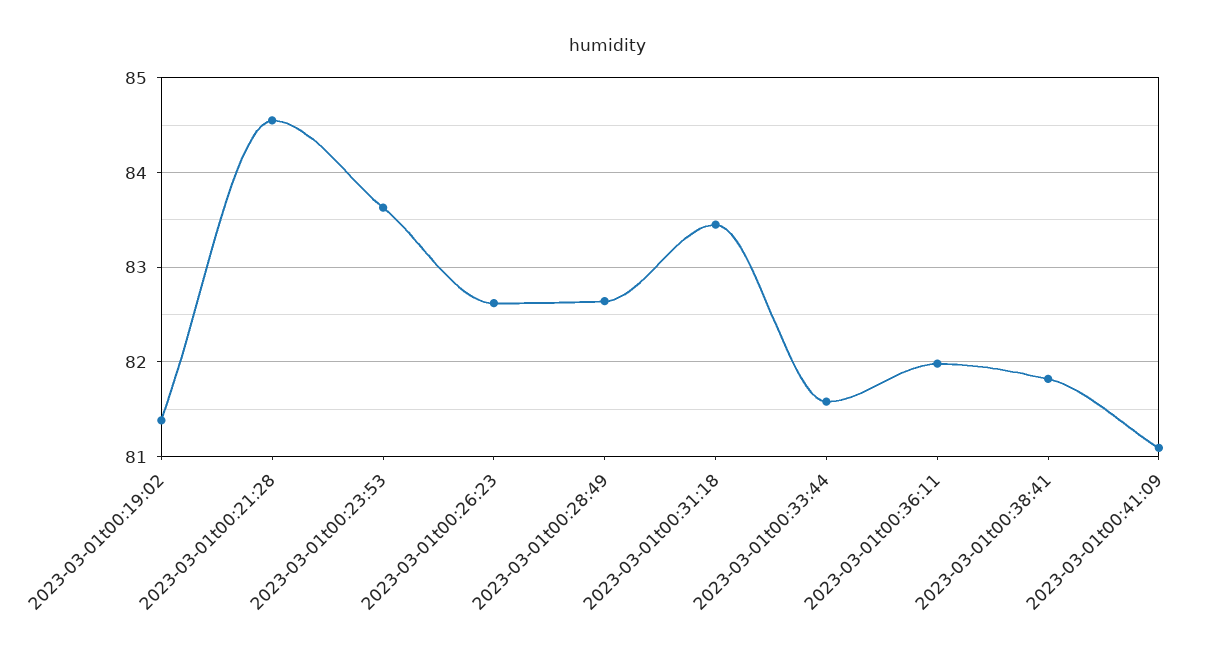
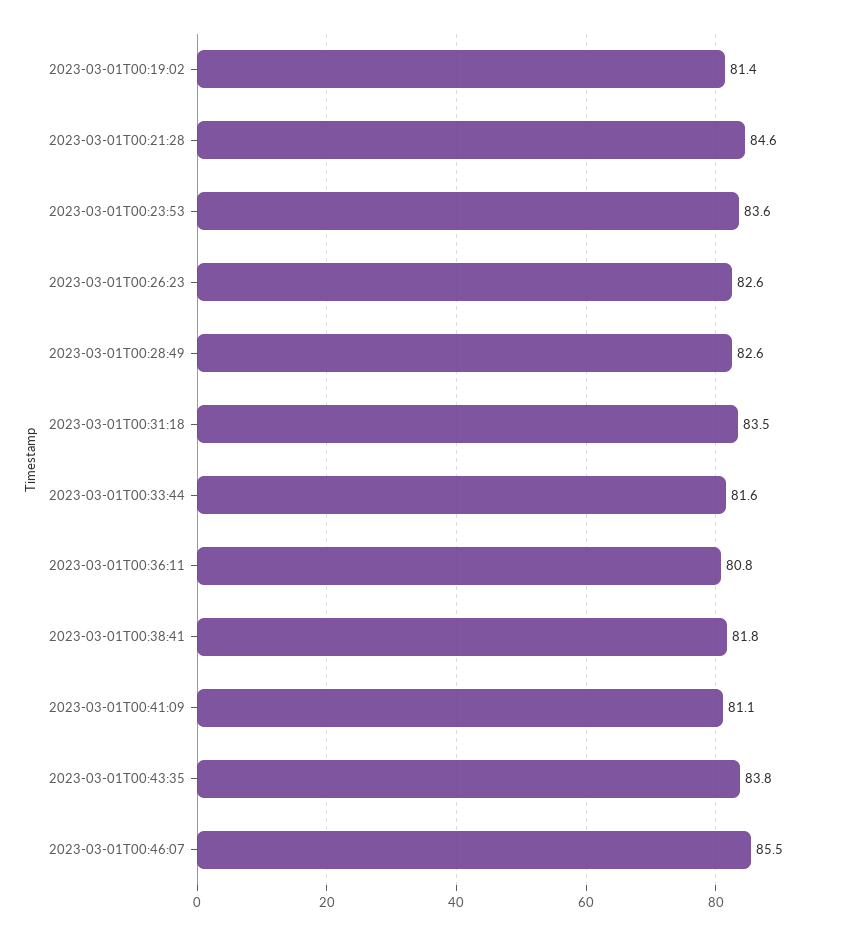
2023-03-01t00:36:11: 82 -> 80.8
2023-03-01T00:43:35: none -> 83.8
2023-03-01T00:46:07: none -> 85.5

